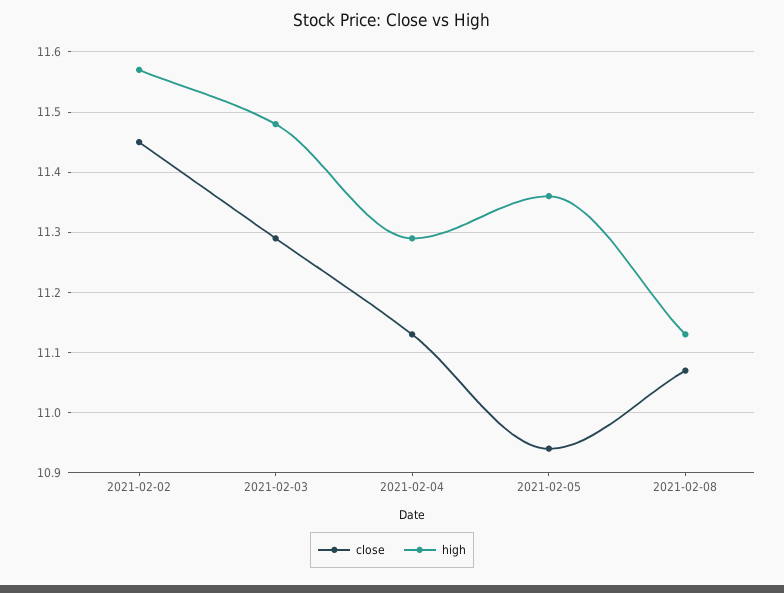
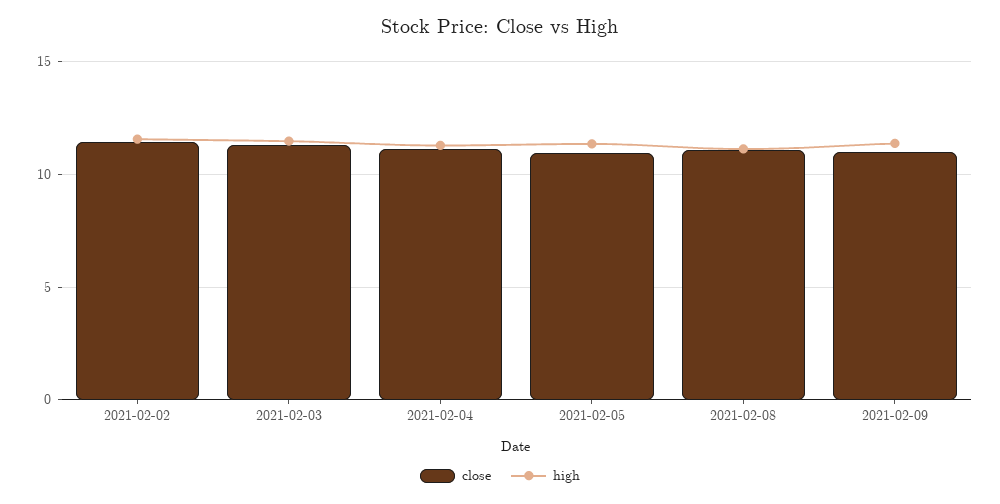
close, 2021-02-09: none -> 11
high, 2021-02-09: none -> 11.5

